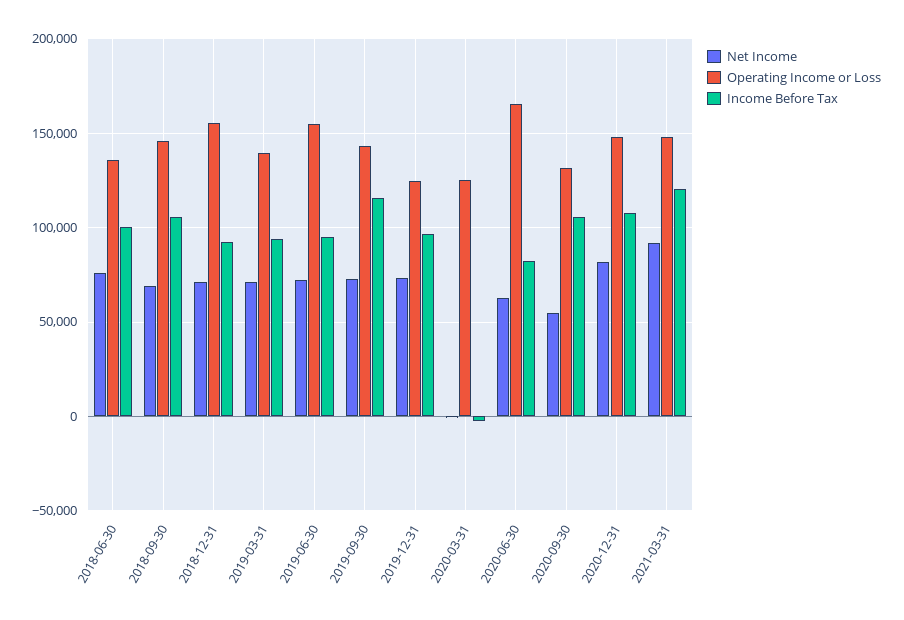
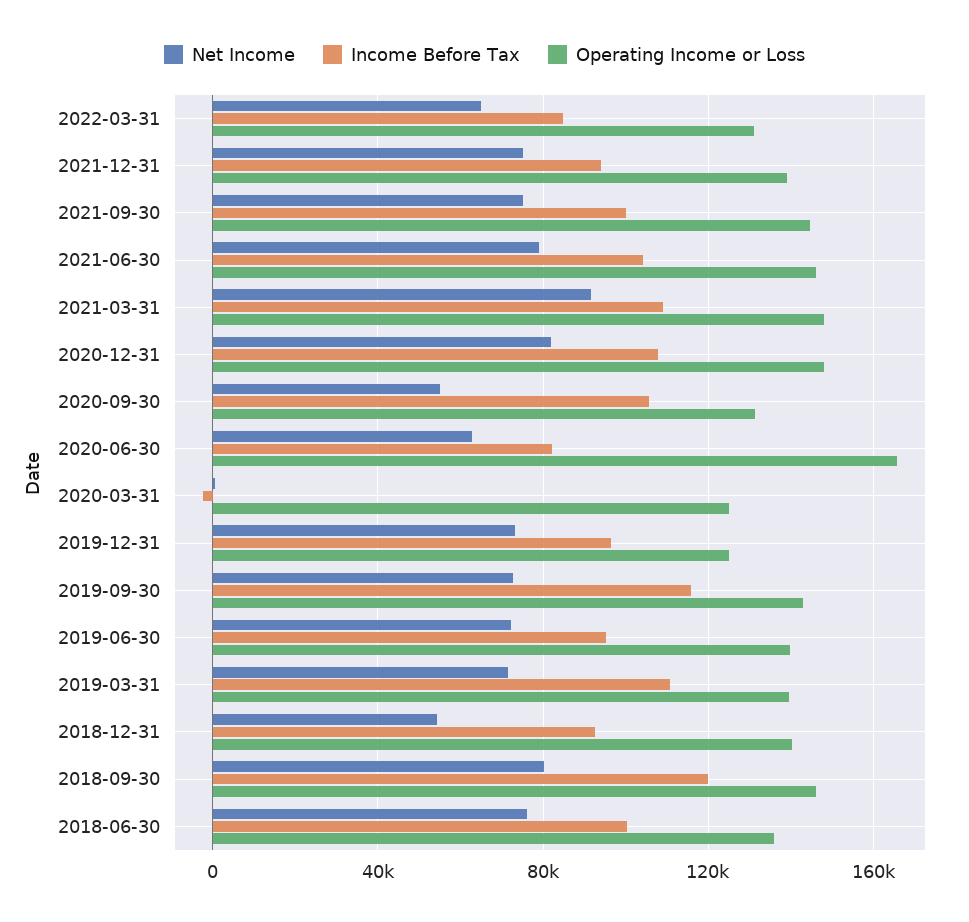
Net Income, 2018-09-30: 70000 -> 80000
Income Before Tax, 2018-09-30: 105000 -> 120000
Net Income, 2018-12-31: 70000 -> 55000
Operating Income or Loss, 2018-12-31: 155000 -> 140000
Income Before Tax, 2019-03-31: 95000 -> 110000
Operating Income or Loss, 2019-06-30: 155000 -> 140000
Income Before Tax, 2021-03-31: 120000 -> 110000
Net Income, 2022-03-31: none -> 65000
Income Before Tax, 2022-03-31: none -> 85000
Operating Income or Loss, 2022-03-31: none -> 130000
Net Income, 2021-12-31: none -> 75000
Income Before Tax, 2021-12-31: none -> 95000
Operating Income or Loss, 2021-12-31: none -> 140000
Net Income, 2021-09-30: none -> 75000
Income Before Tax, 2021-09-30: none -> 100000
Operating Income or Loss, 2021-09-30: none -> 145000
Net Income, 2021-06-30: none -> 80000
Income Before Tax, 2021-06-30: none -> 105000
Operating Income or Loss, 2021-06-30: none -> 145000

